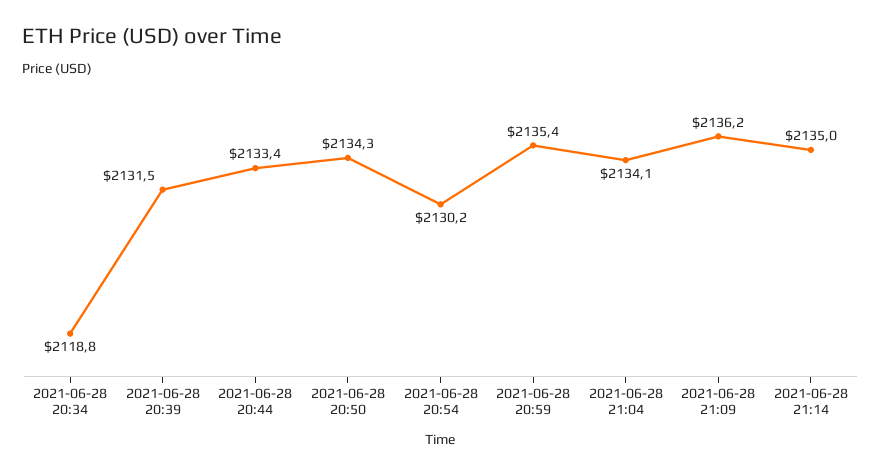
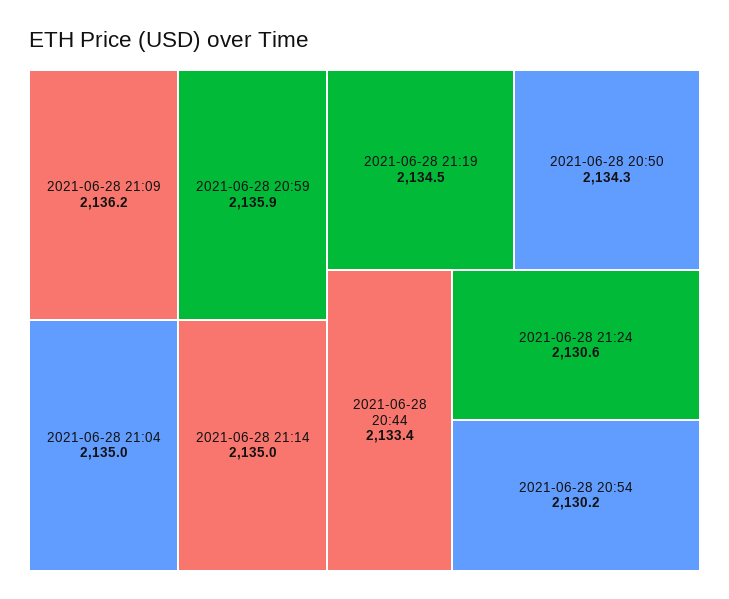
2021-06-28 20:34: 2118.8 -> none
2021-06-28 20:39: 2131.5 -> none
2021-06-28 20:59: 2135.4 -> 2135.9
2021-06-28 21:04: 2134.1 -> 2135
2021-06-28 21:19: none -> 2134.5
2021-06-28 21:24: none -> 2130.6

